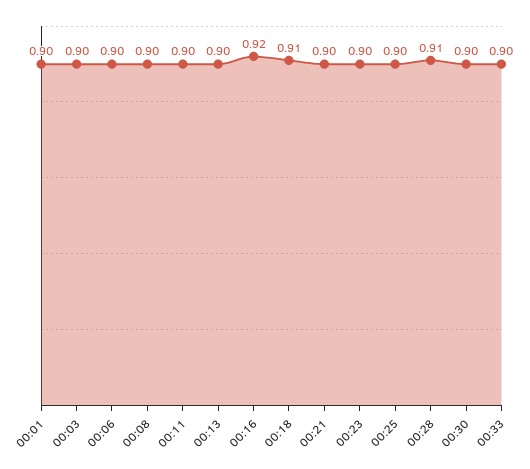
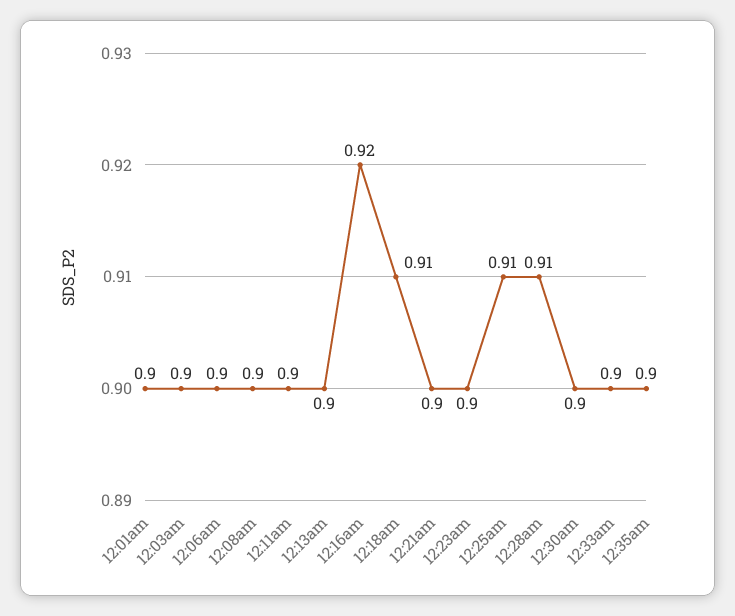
00:25: 0.9 -> 0.91
12:35am: none -> 0.9

